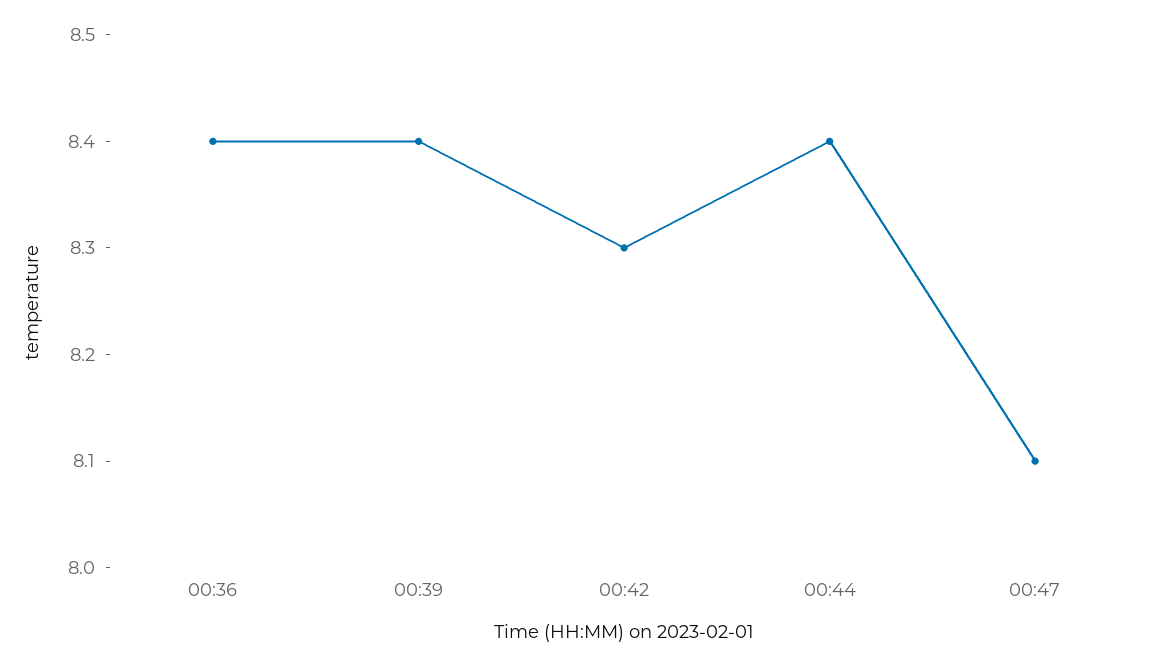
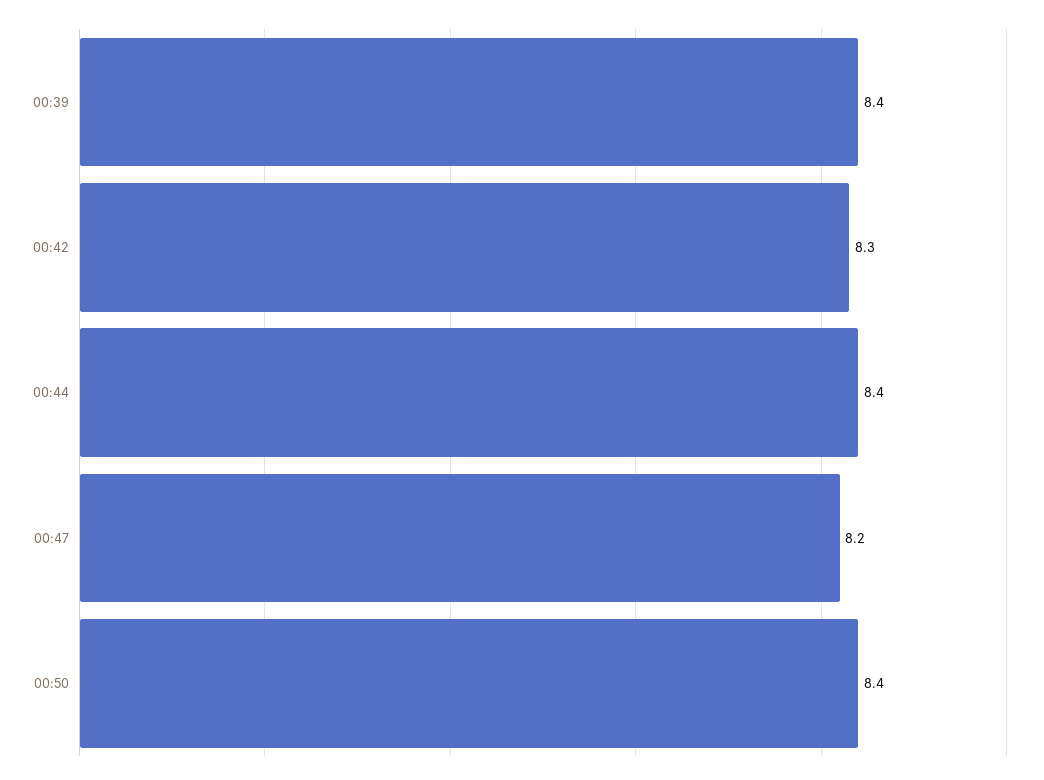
00:36: 8.4 -> none
00:47: 8.1 -> 8.2
00:50: none -> 8.4

